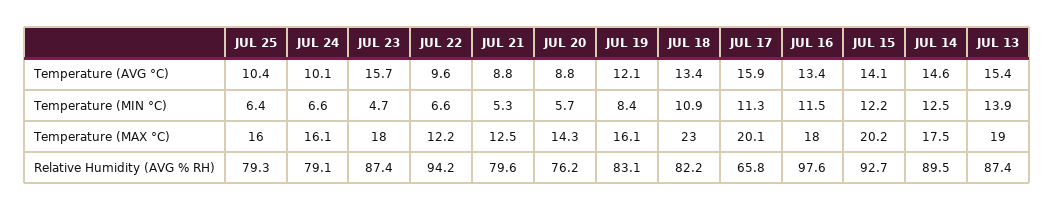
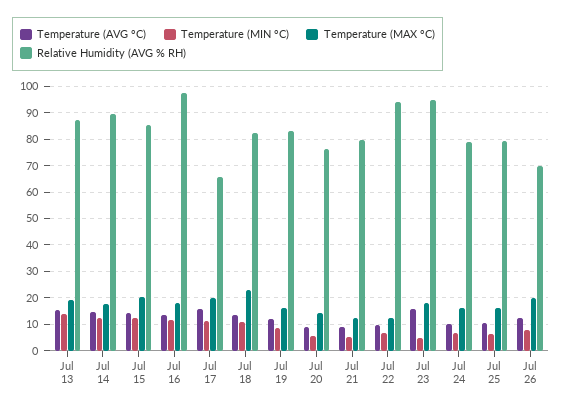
Relative Humidity (AVG % RH), JUL 23: 87.4 -> 95
Relative Humidity (AVG % RH), JUL 15: 92.7 -> 85
Temperature (AVG °C), Jul 26: none -> 12.5
Temperature (MIN °C), Jul 26: none -> 7.5
Temperature (MAX °C), Jul 26: none -> 20
Relative Humidity (AVG % RH), Jul 26: none -> 70

